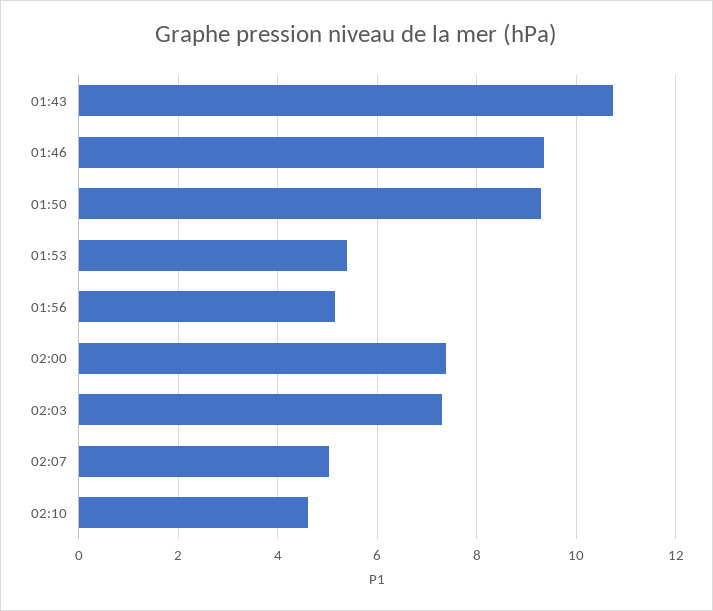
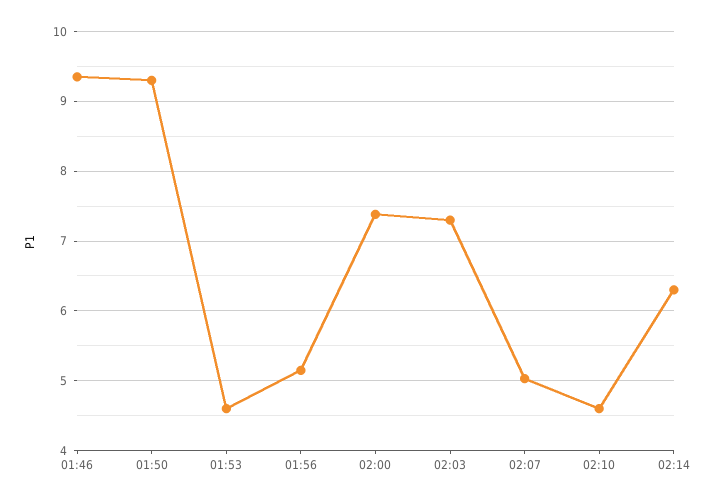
01:43: 10.8 -> none
01:53: 5.4 -> 4.6
02:14: none -> 6.3

